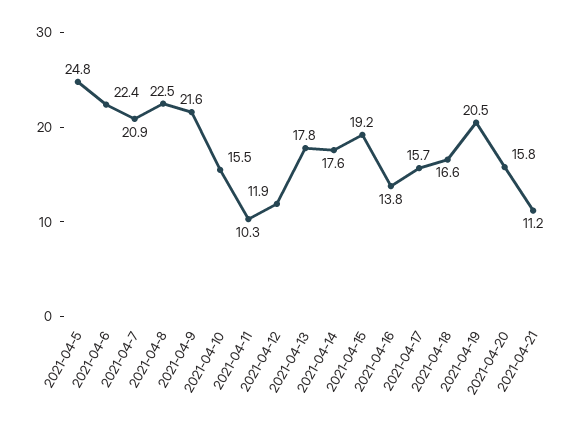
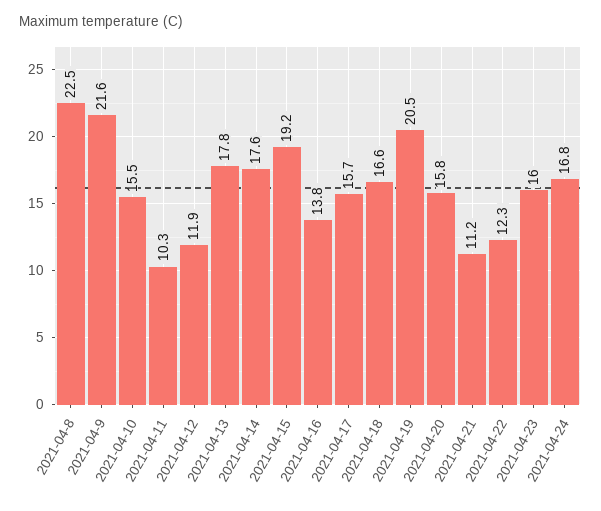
2021-04-5: 24.8 -> none
2021-04-6: 22.4 -> none
2021-04-7: 20.9 -> none
2021-04-22: none -> 12.3
2021-04-23: none -> 16
2021-04-24: none -> 16.8

